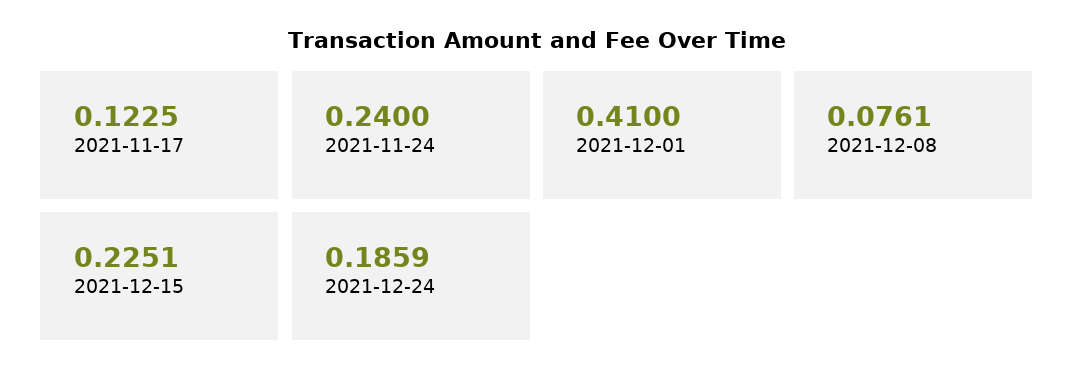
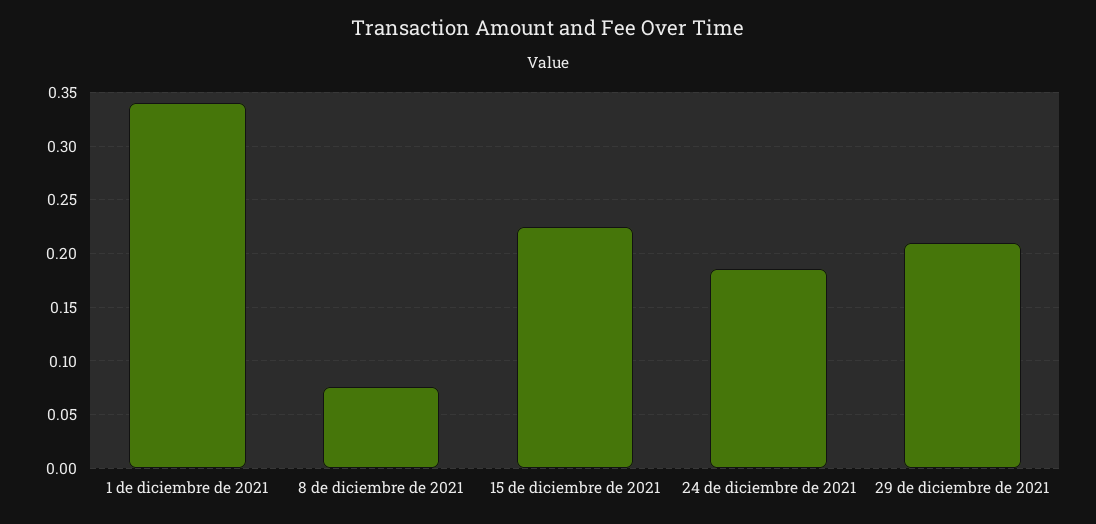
2021-11-17: 0.1225 -> none
2021-11-24: 0.24 -> none
2021-12-01: 0.41 -> 0.34
29 de diciembre de 2021: none -> 0.21

